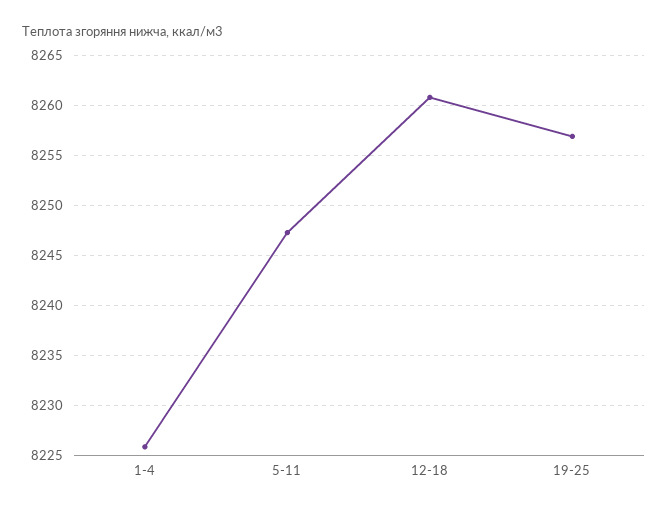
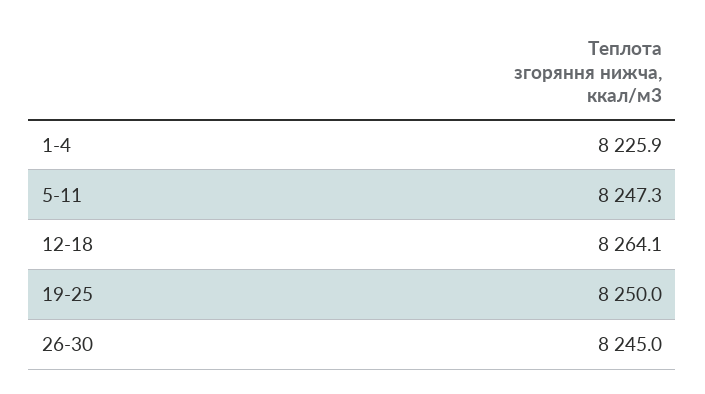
12-18: 8261 -> 8264.1
19-25: 8257 -> 8250
26-30: none -> 8245

